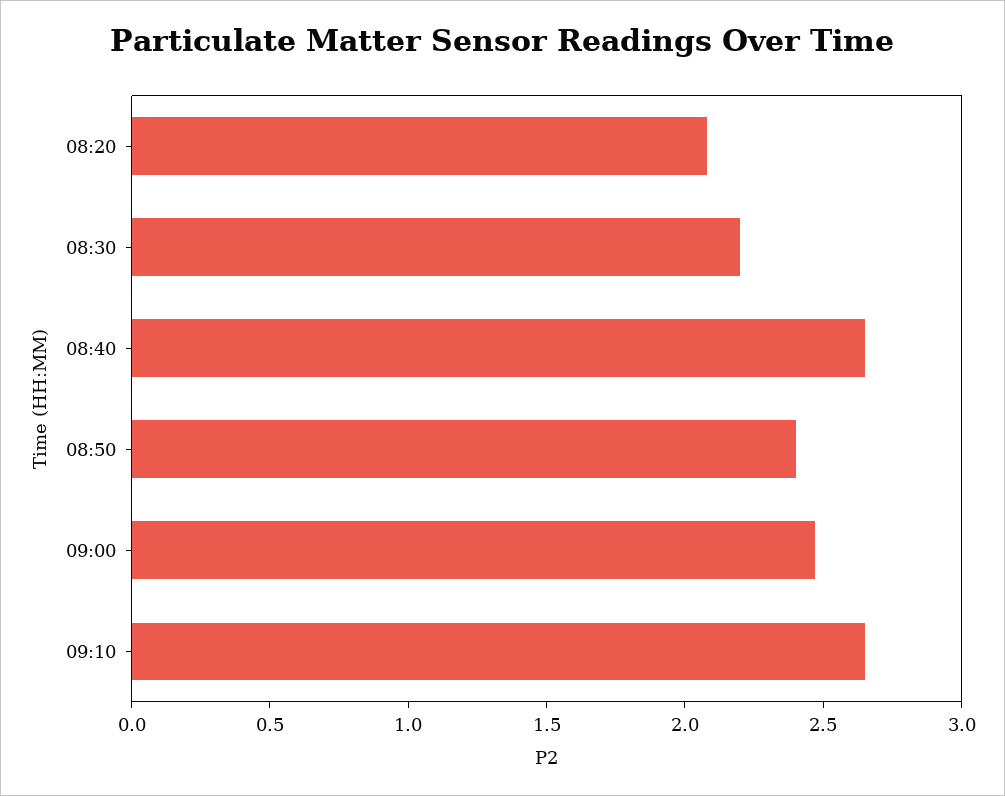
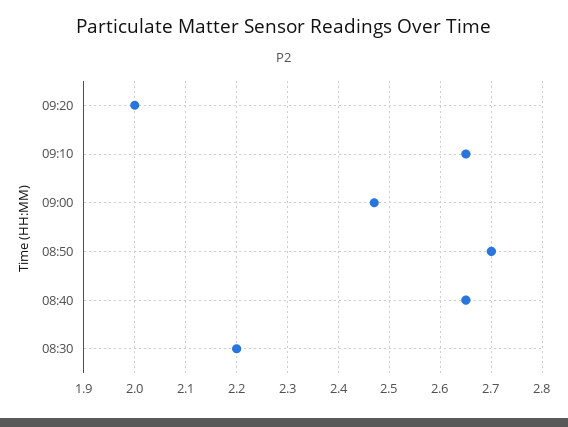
08:20: 2.1 -> none
08:50: 2.4 -> 2.7
09:20: none -> 2

